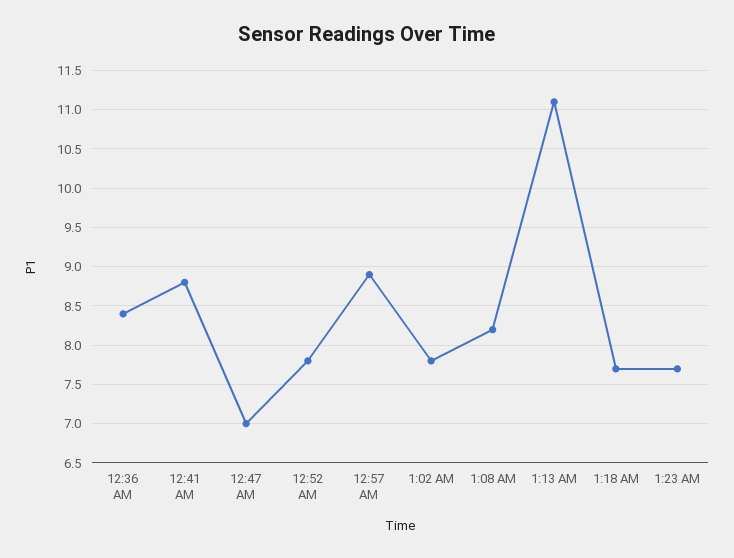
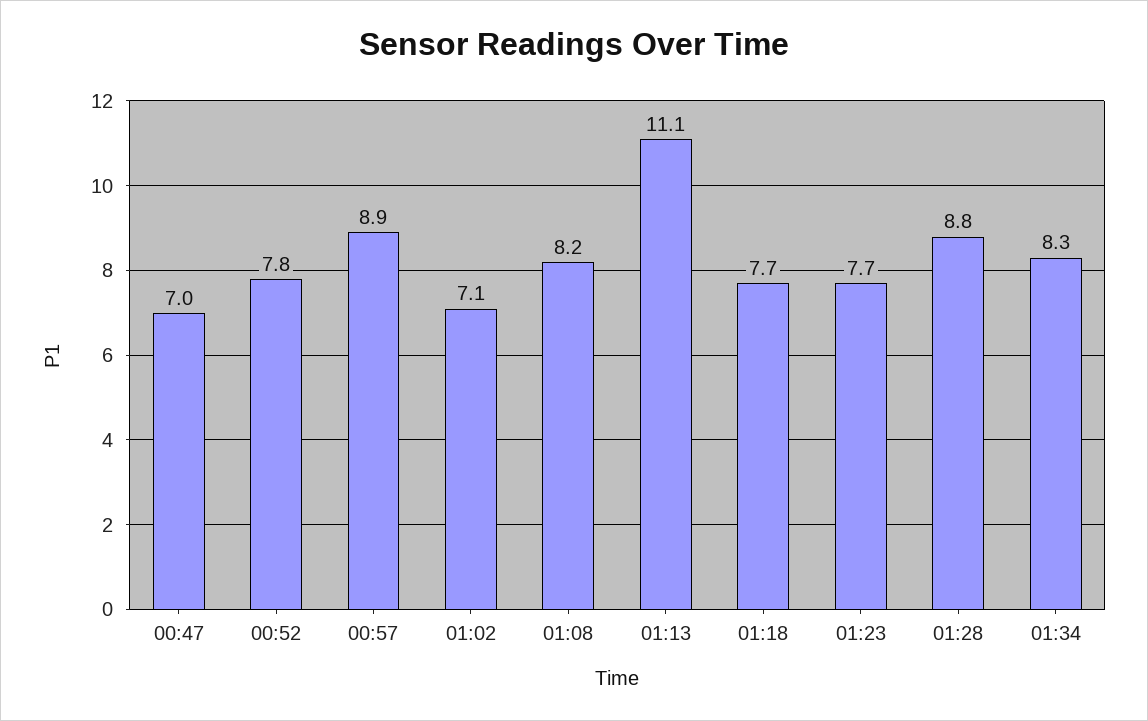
12:36 AM: 8.4 -> none
12:41 AM: 8.8 -> none
1:02 AM: 7.8 -> 7.1
01:28: none -> 8.8
01:34: none -> 8.3

